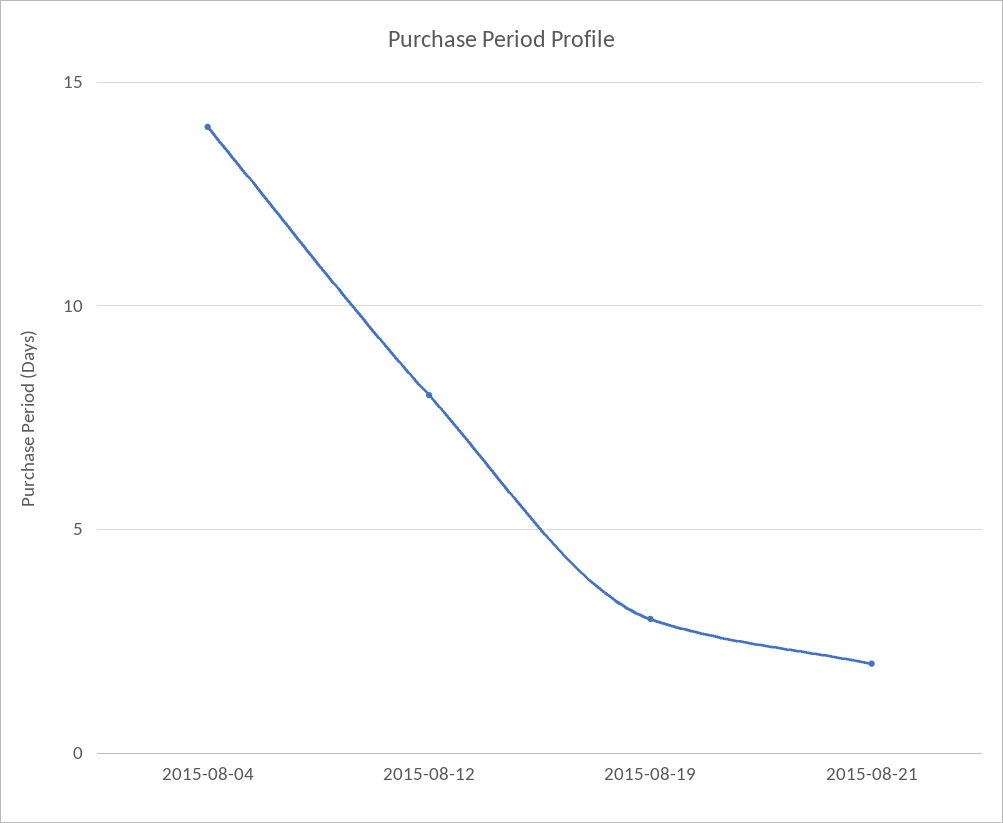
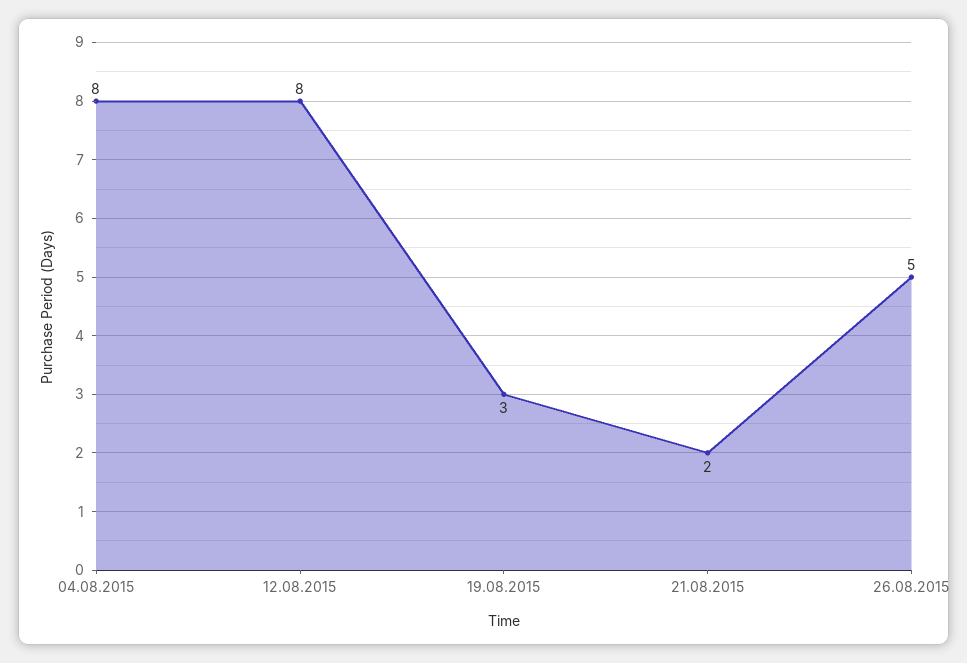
2015-08-04: 14 -> 8
26.08.2015: none -> 5

